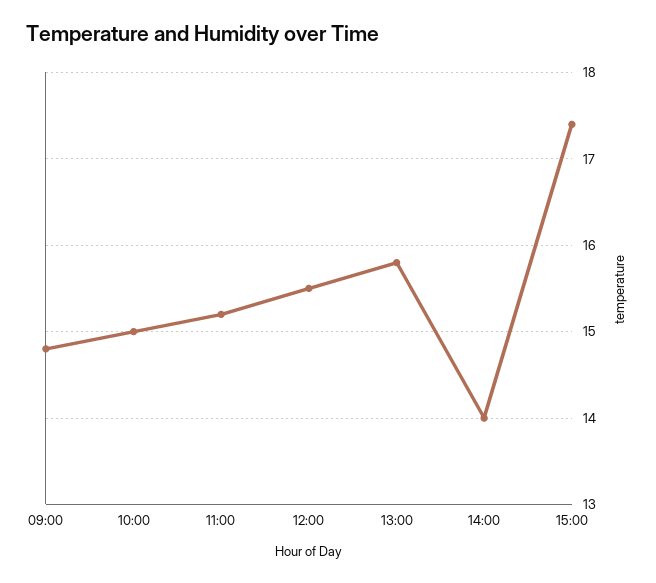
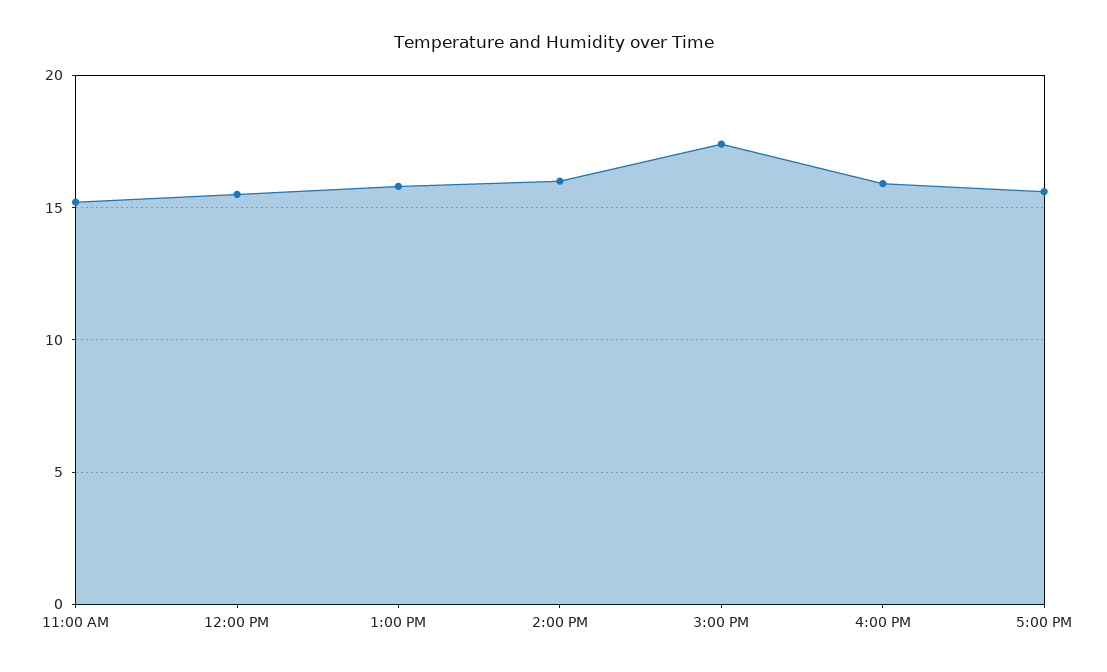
09:00: 14.8 -> none
10:00: 15 -> none
14:00: 14 -> 16
4:00 PM: none -> 16
5:00 PM: none -> 15.5

